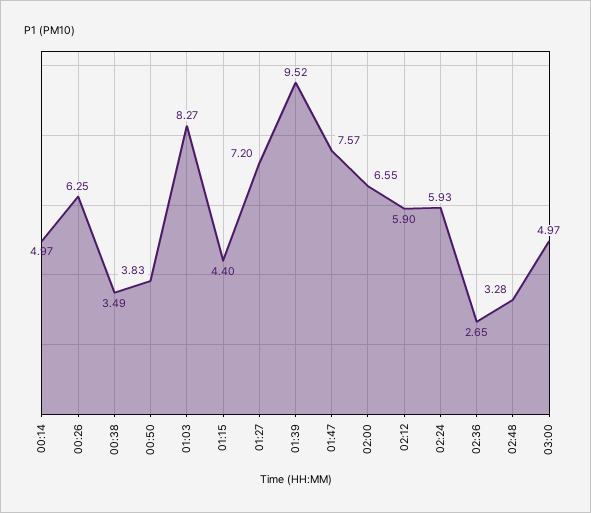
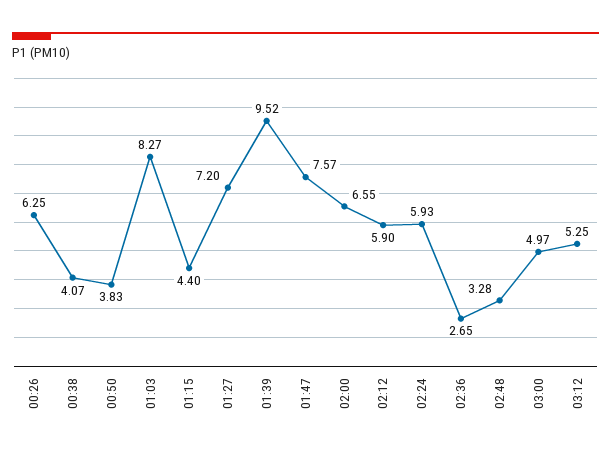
00:14: 4.97 -> none
00:38: 3.49 -> 4.07
03:12: none -> 5.25

